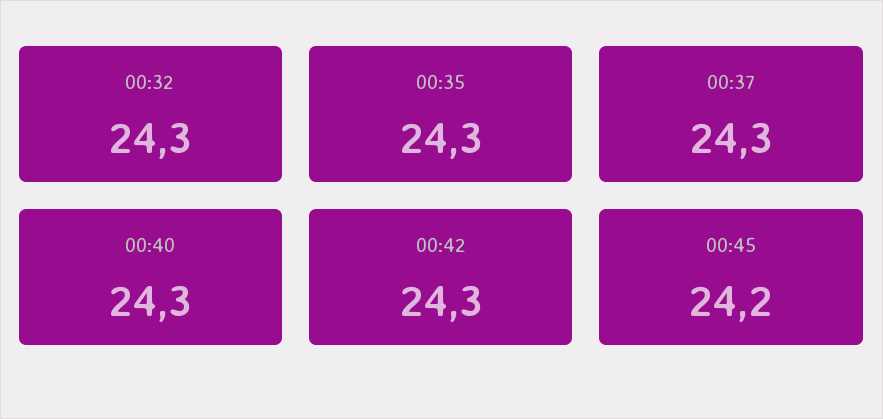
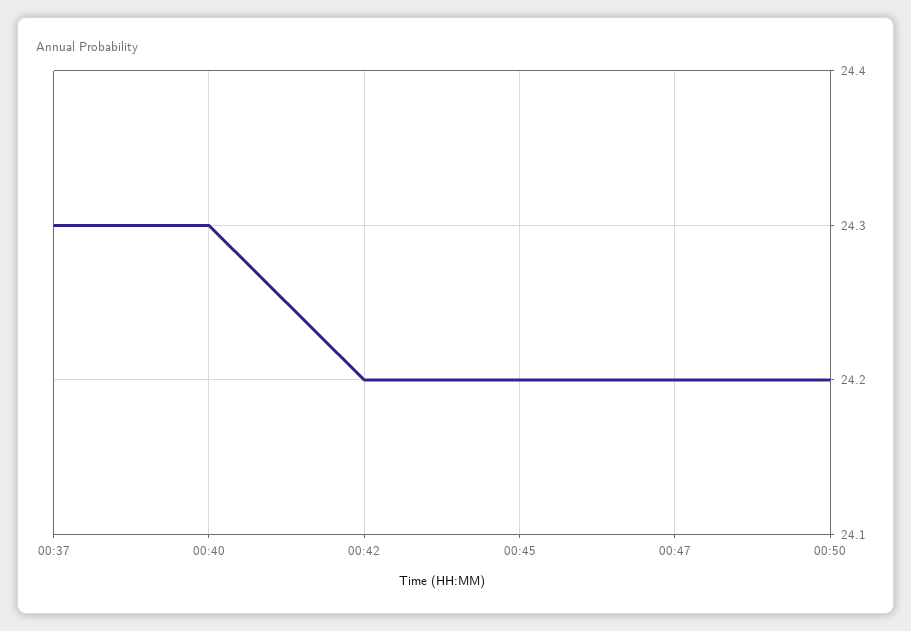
00:32: 24.3 -> none
00:35: 24.3 -> none
00:42: 24.3 -> 24.2
00:47: none -> 24.2
00:50: none -> 24.2

